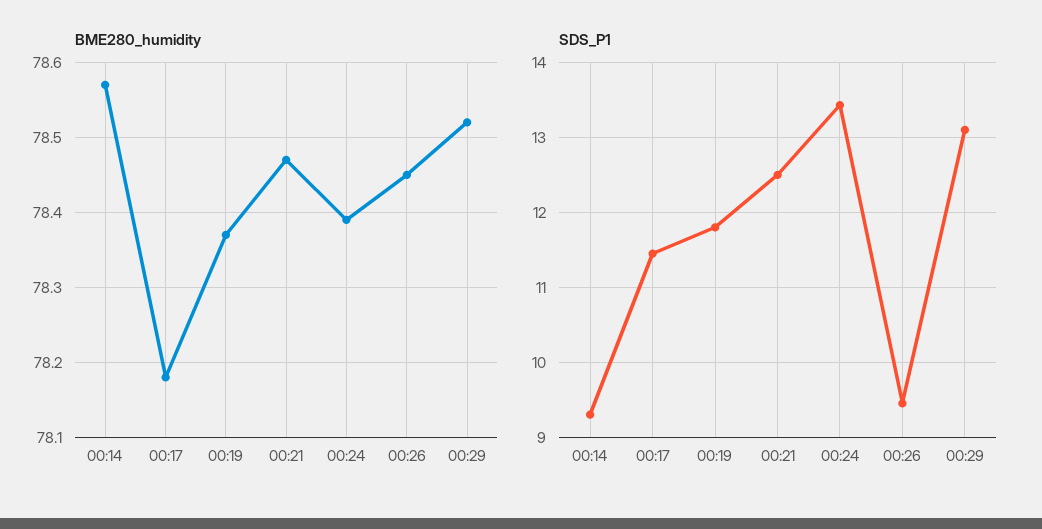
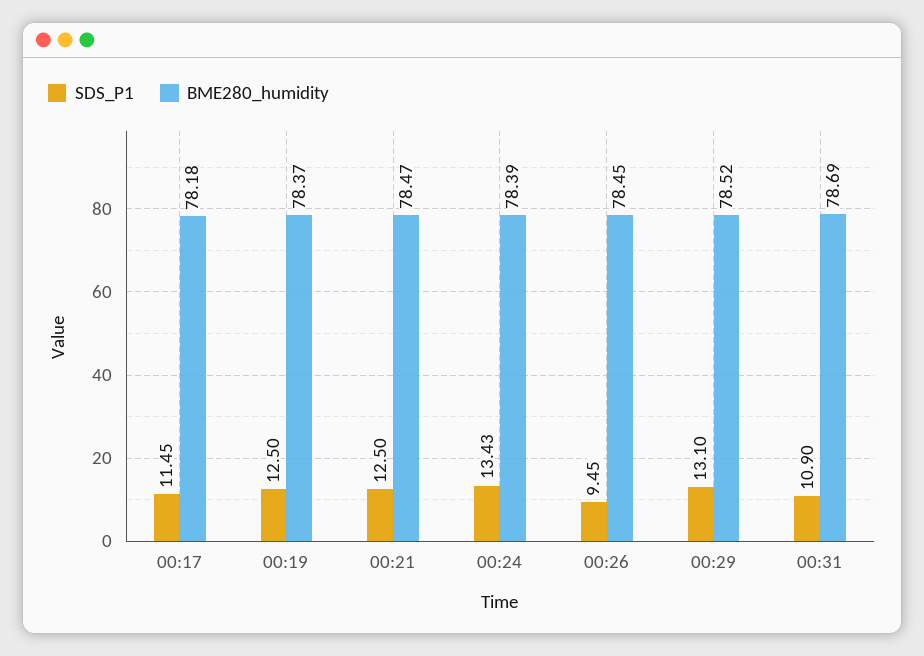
BME280_humidity, 00:14: 78.57 -> none
SDS_P1, 00:14: 9.3 -> none
SDS_P1, 00:19: 11.8 -> 12.5
SDS_P1, 00:31: none -> 10.9
BME280_humidity, 00:31: none -> 78.69

